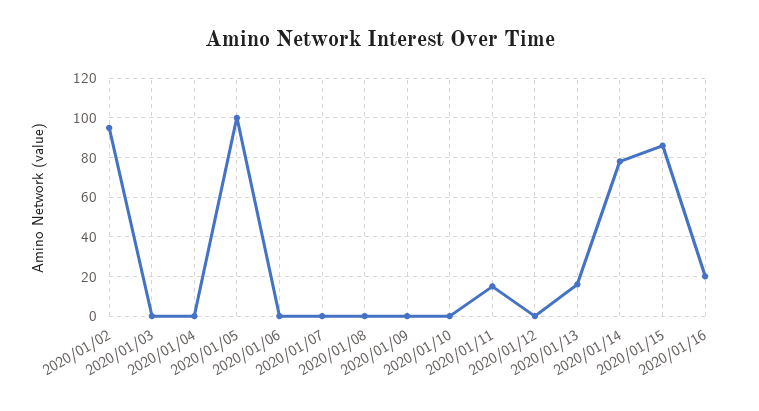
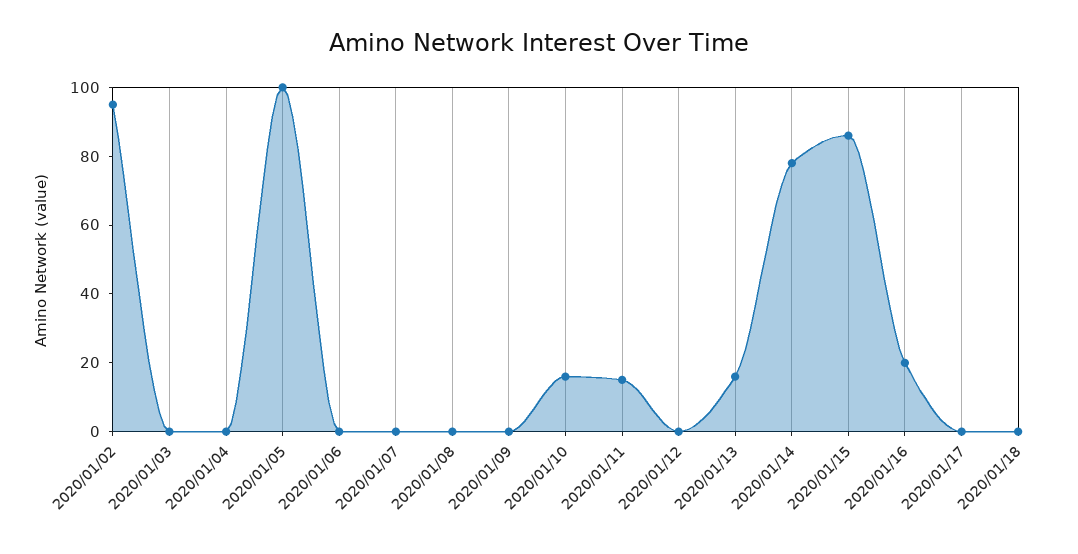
2020/01/10: 0 -> 15
2020/01/17: none -> 0
2020/01/18: none -> 0

